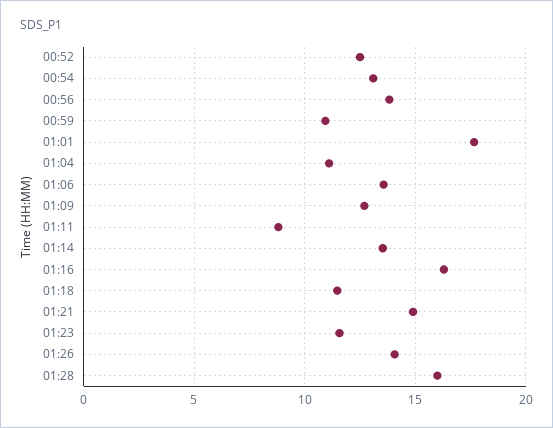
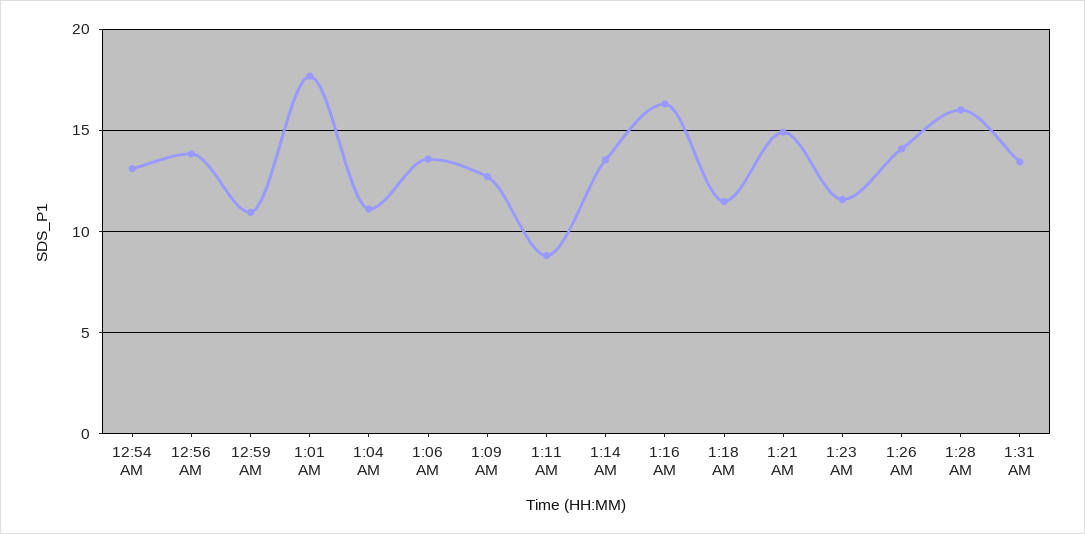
00:52: 12.5 -> none
1:31 AM: none -> 13.5

